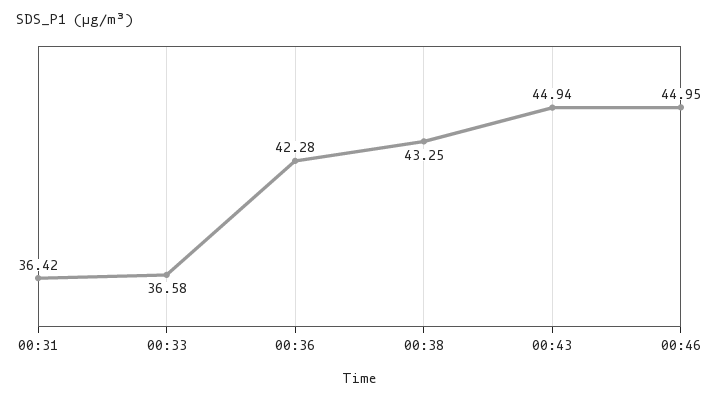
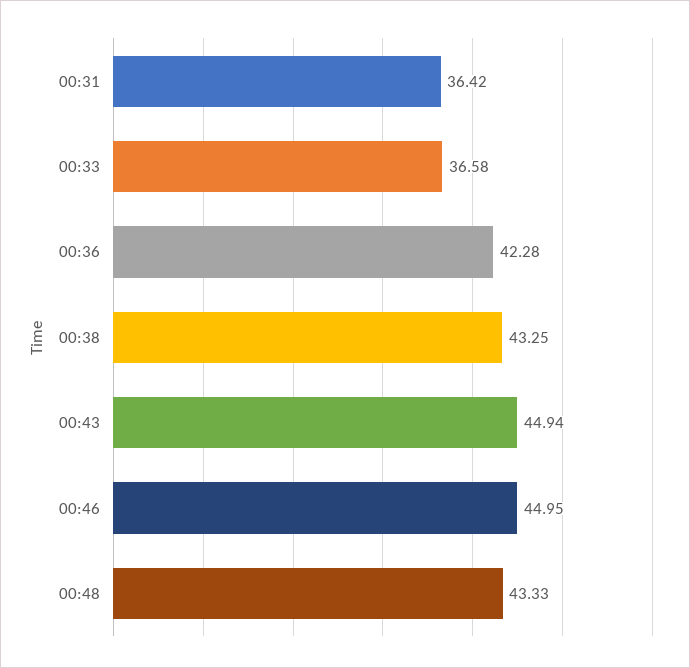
00:48: none -> 43.33

